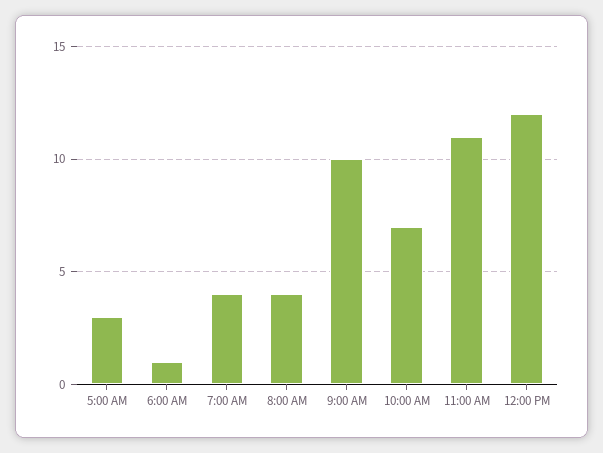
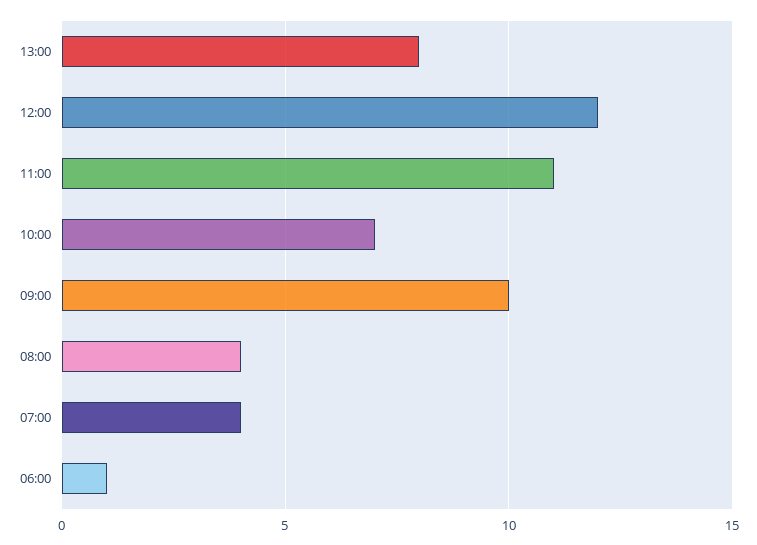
5:00 AM: 3 -> none
13:00: none -> 8

